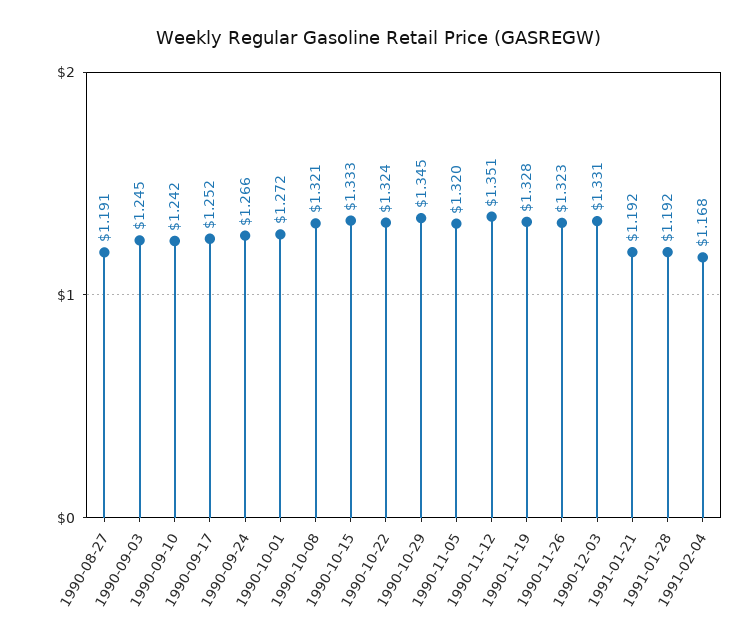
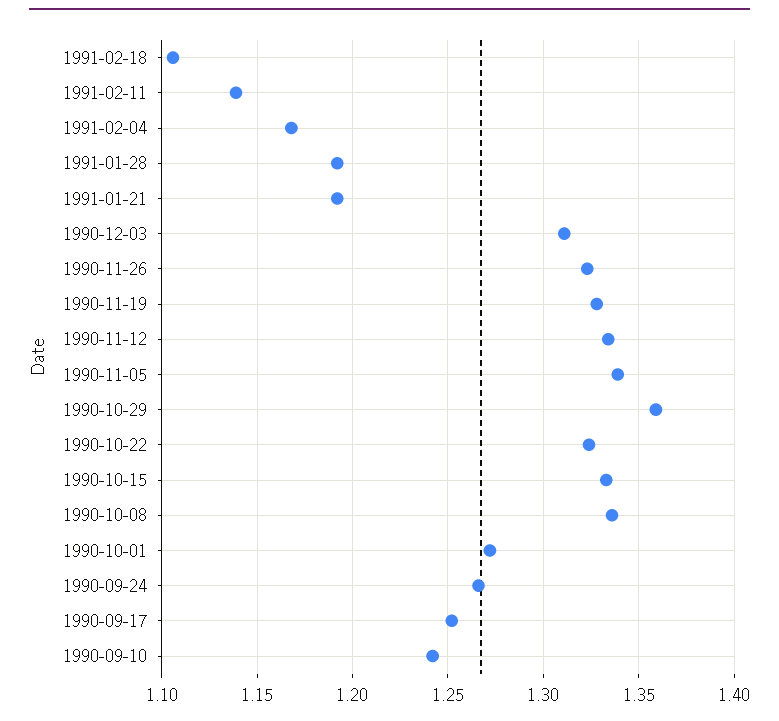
1990-08-27: 1.191 -> none
1990-09-03: 1.245 -> none
1990-10-08: 1.321 -> 1.335
1990-10-29: 1.345 -> 1.36
1990-11-05: 1.32 -> 1.34
1990-11-12: 1.351 -> 1.335
1990-12-03: 1.331 -> 1.31
1991-02-18: none -> 1.105
1991-02-11: none -> 1.14

